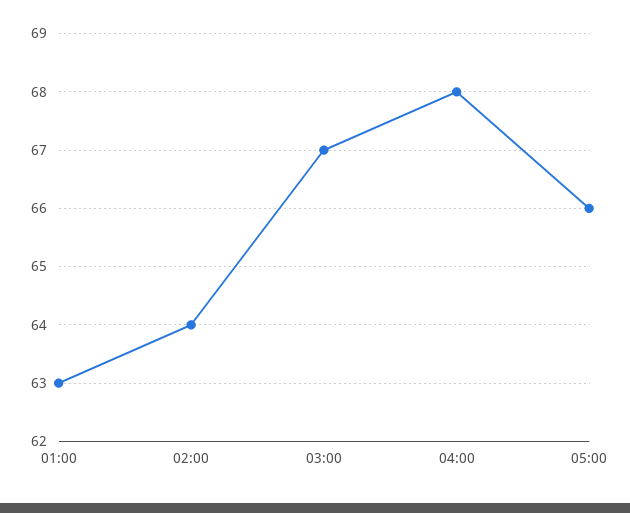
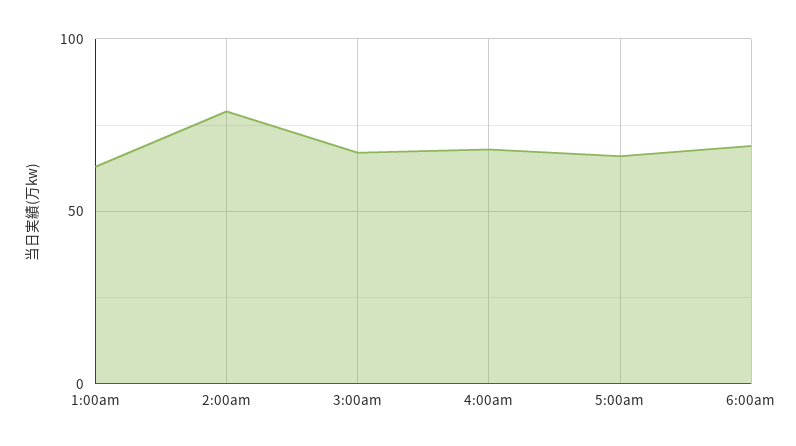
02:00: 64 -> 80
6:00am: none -> 70

